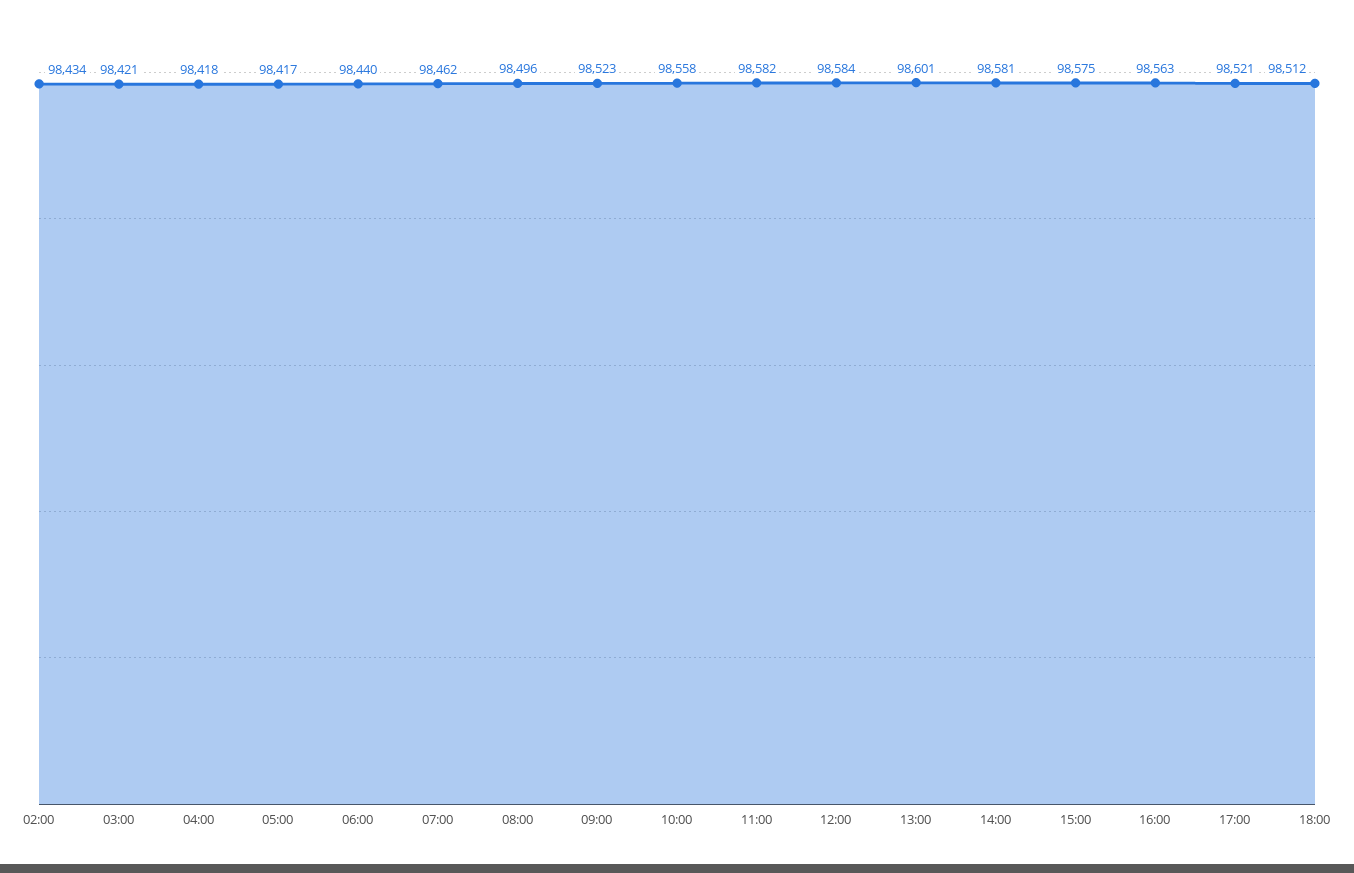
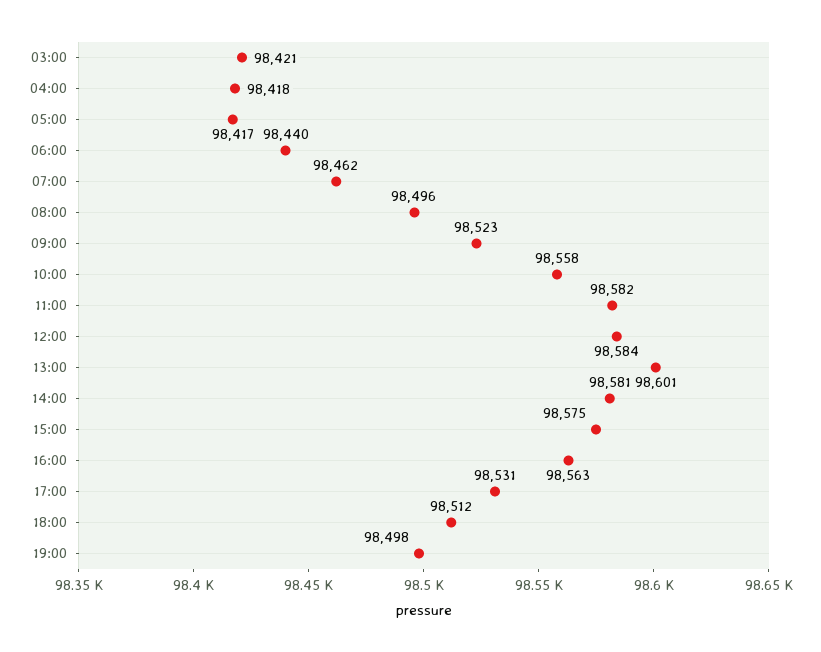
02:00: 98434 -> none
17:00: 98521 -> 98531
19:00: none -> 98498

